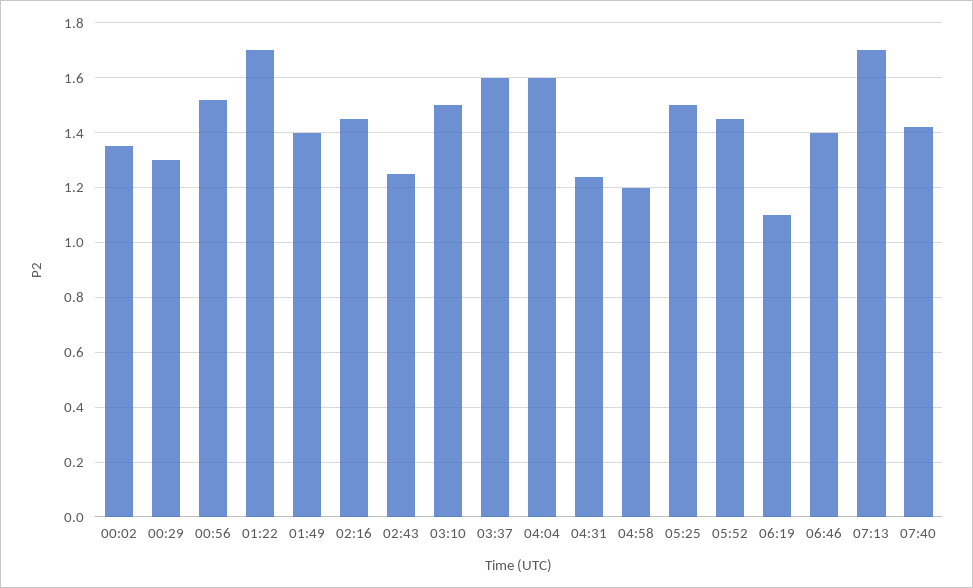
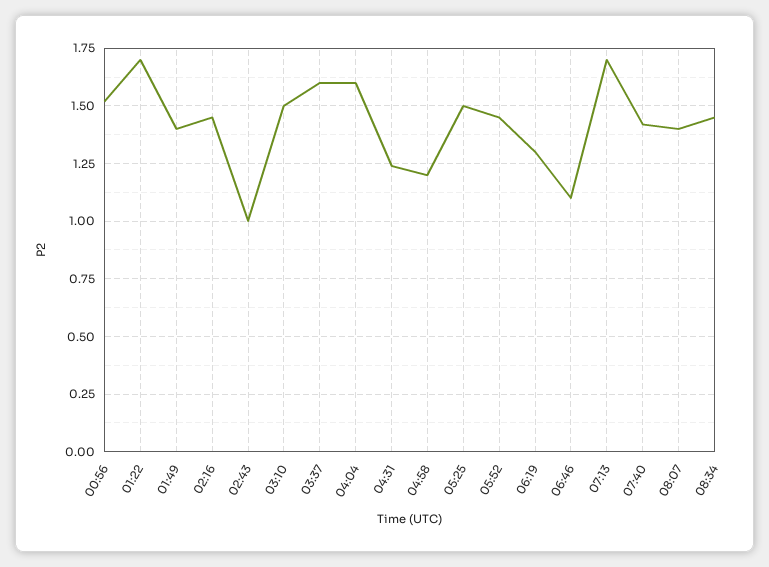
00:02: 1.35 -> none
00:29: 1.3 -> none
02:43: 1.25 -> 1
06:19: 1.1 -> 1.3
06:46: 1.4 -> 1.1
08:07: none -> 1.4
08:34: none -> 1.45

